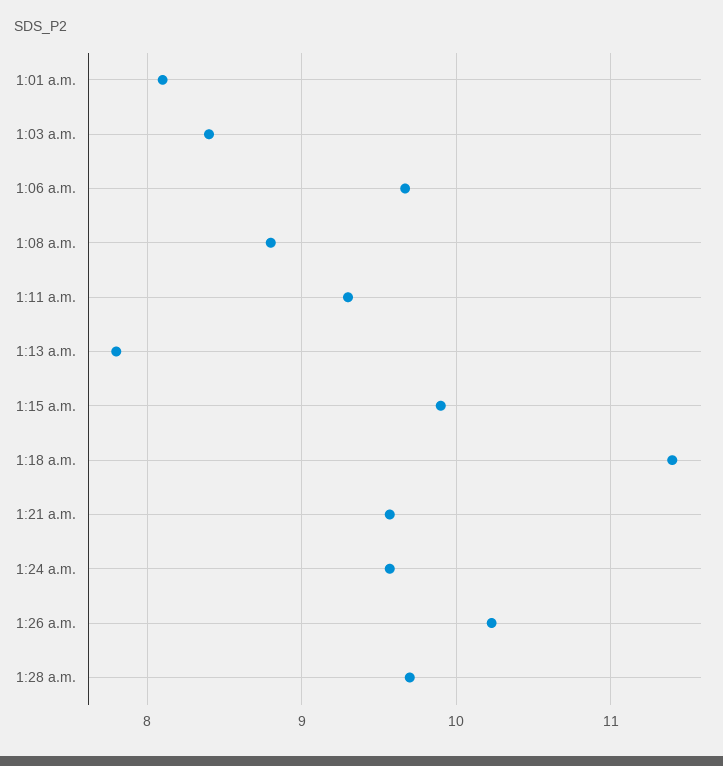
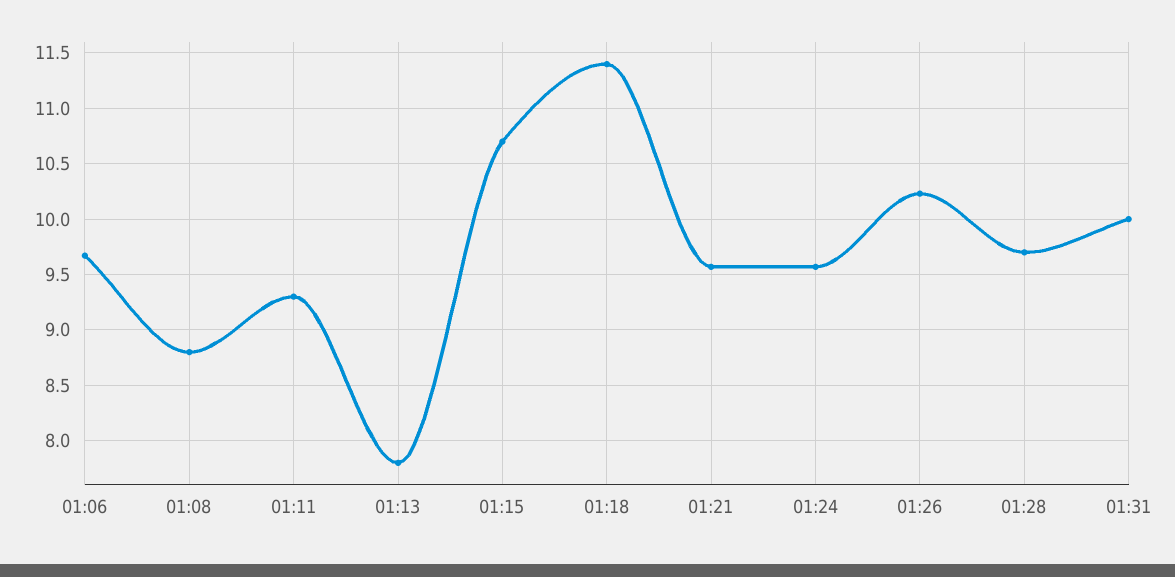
1:01 a.m.: 8.1 -> none
1:03 a.m.: 8.4 -> none
1:15 a.m.: 9.9 -> 10.7
01:31: none -> 10

